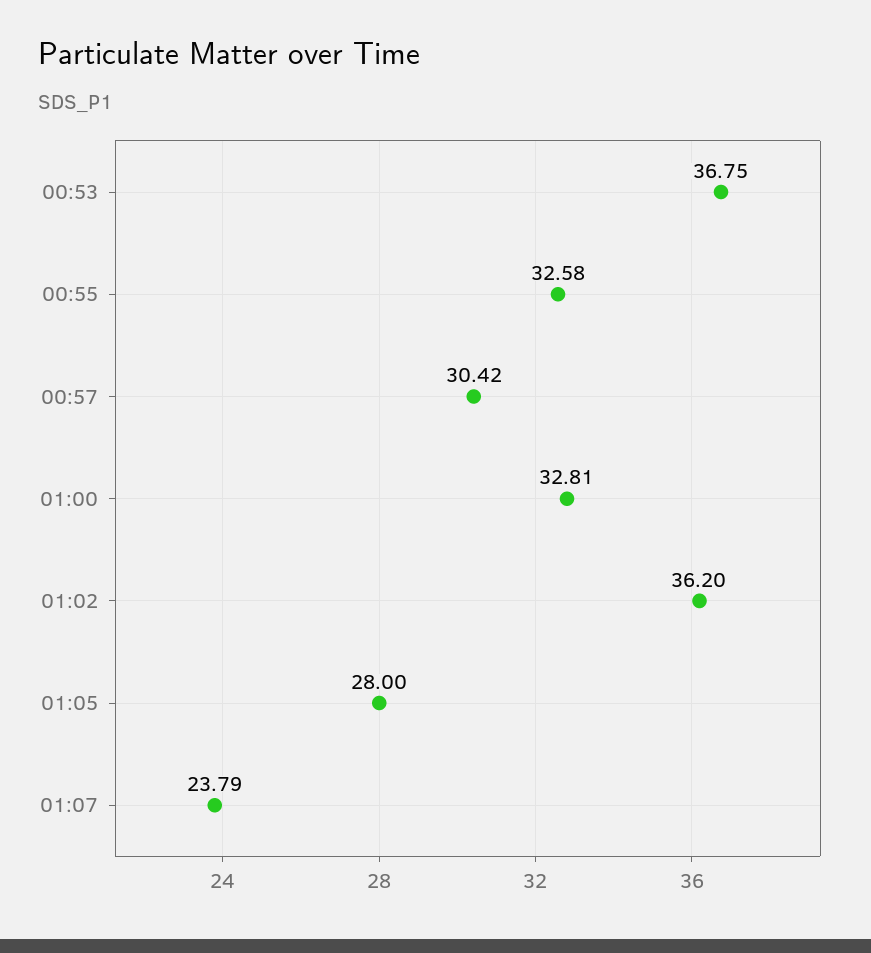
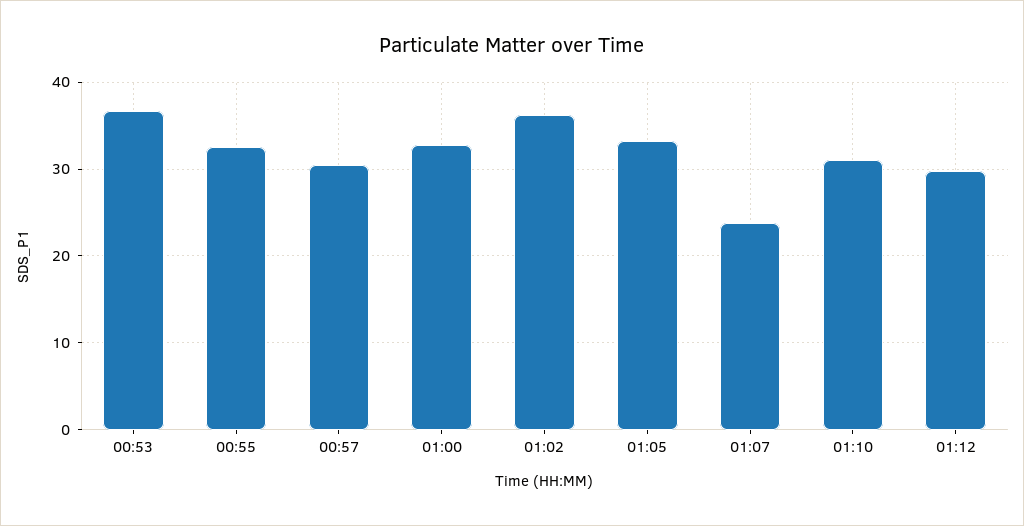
01:05: 28 -> 33
01:10: none -> 31
01:12: none -> 30

